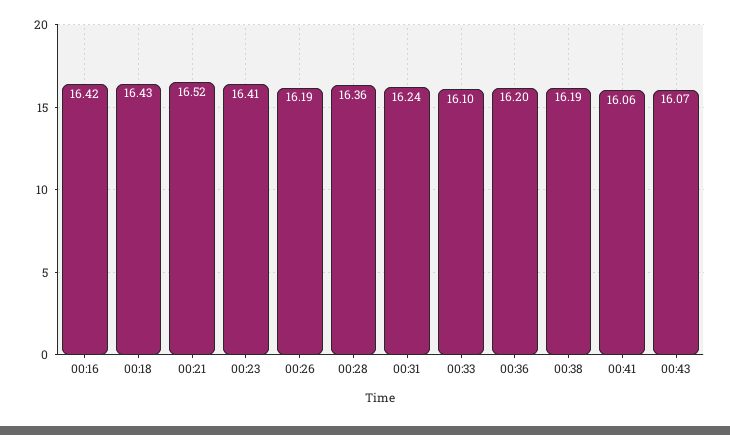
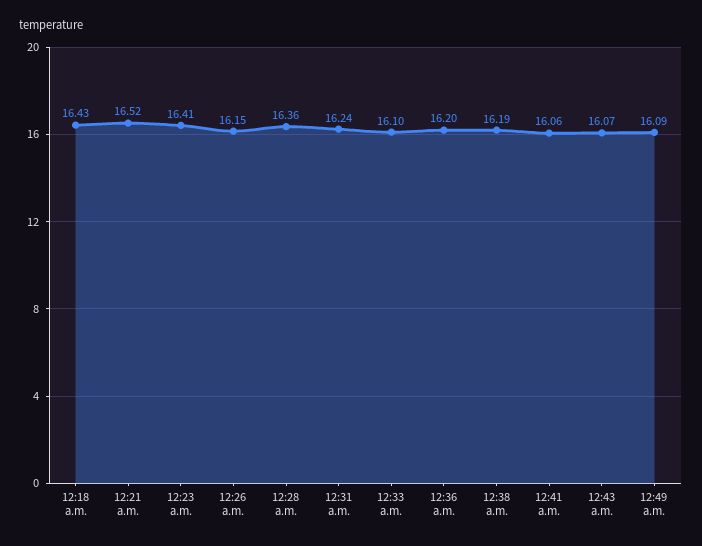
00:16: 16.42 -> none
00:26: 16.19 -> 16.15
12:49 a.m.: none -> 16.09

